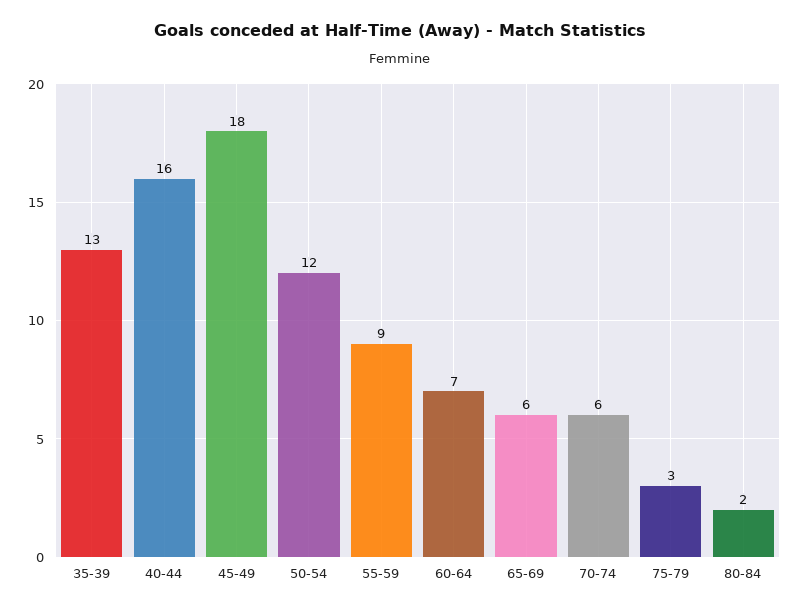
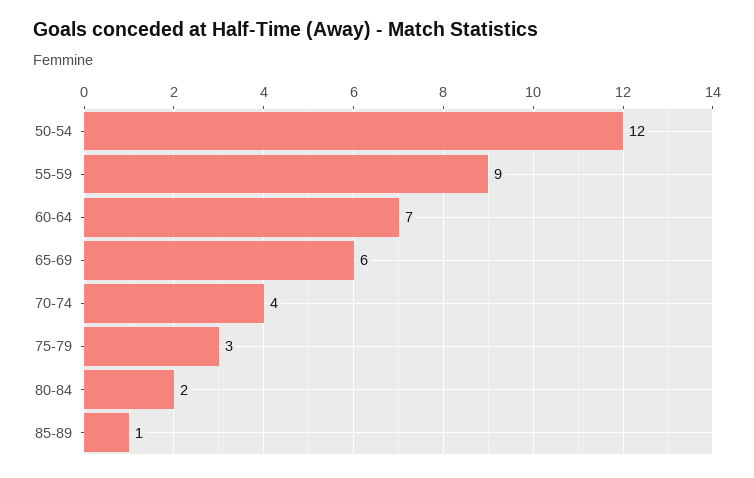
35-39: 13 -> none
40-44: 16 -> none
45-49: 18 -> none
70-74: 6 -> 4
85-89: none -> 1

